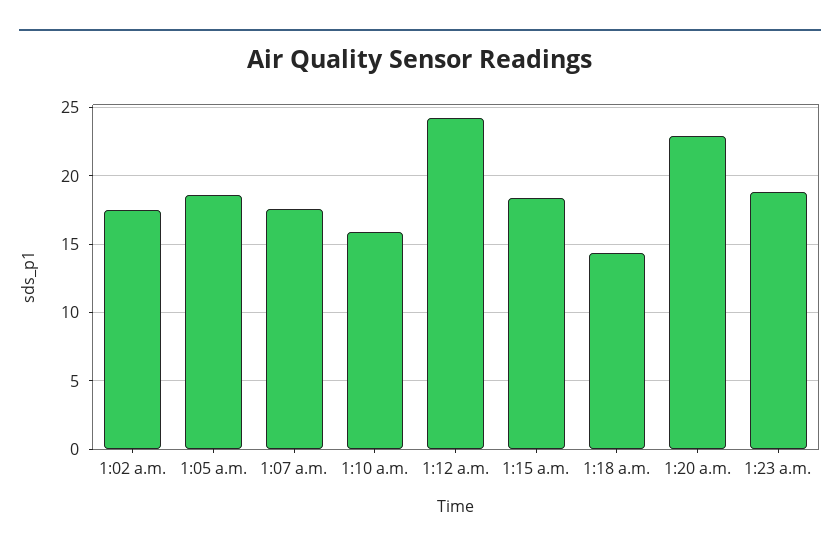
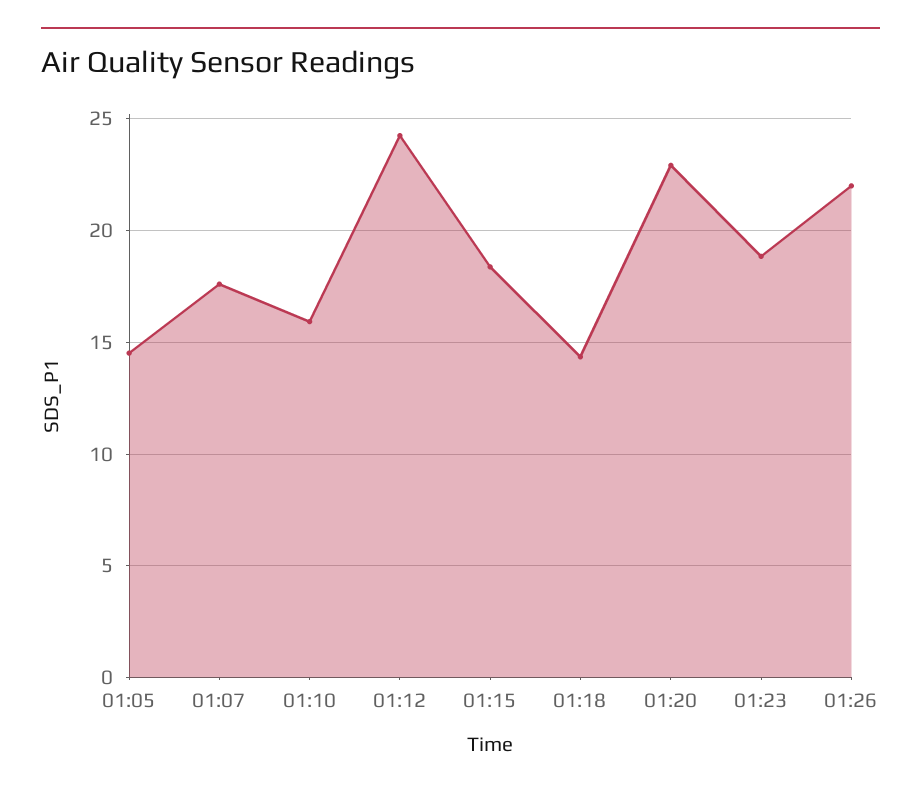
1:02 a.m.: 17.5 -> none
1:05 a.m.: 18.5 -> 14.5
01:26: none -> 22

